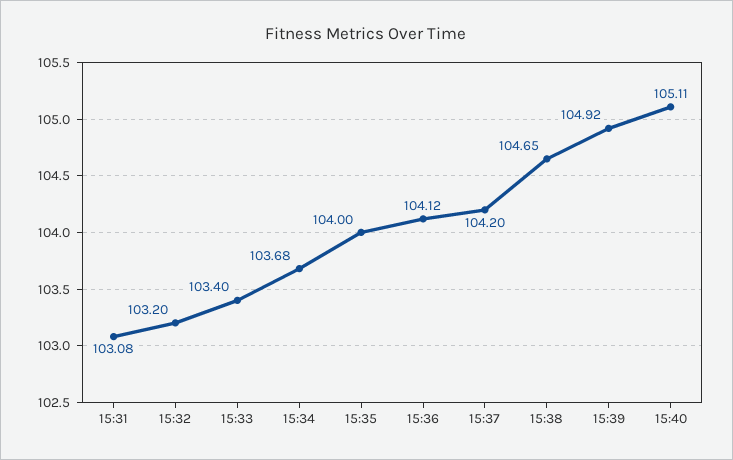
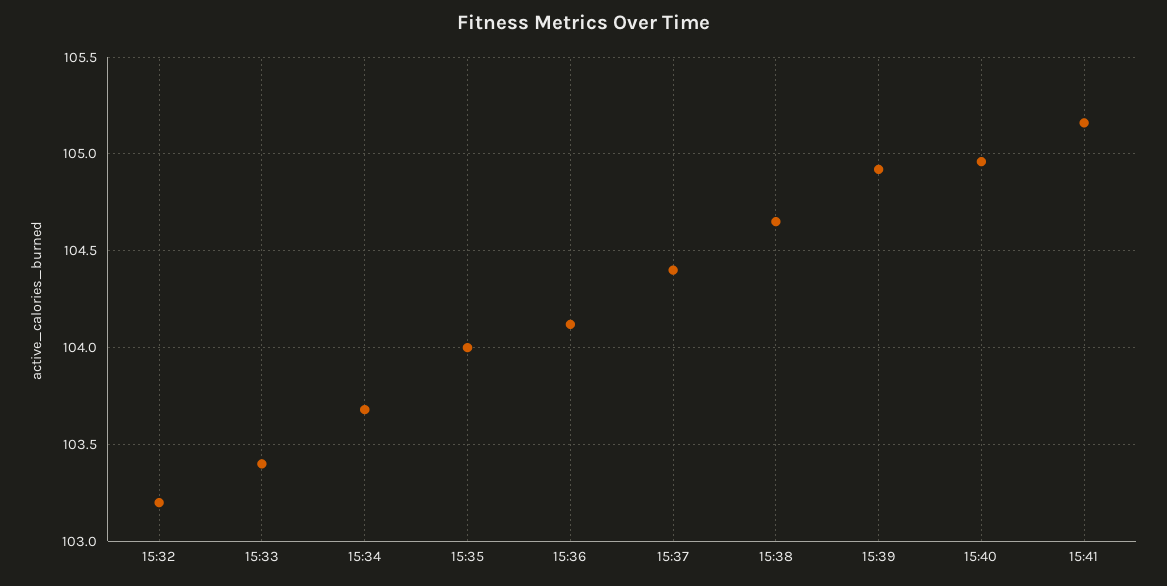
15:31: 103.08 -> none
15:37: 104.2 -> 104.4
15:40: 105.11 -> 104.95
15:41: none -> 105.15

